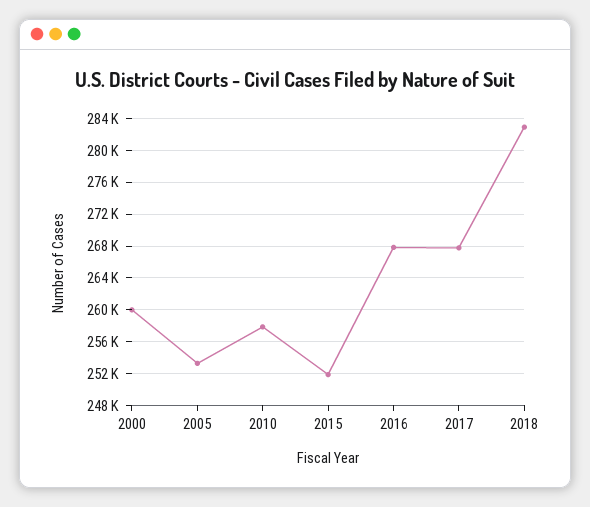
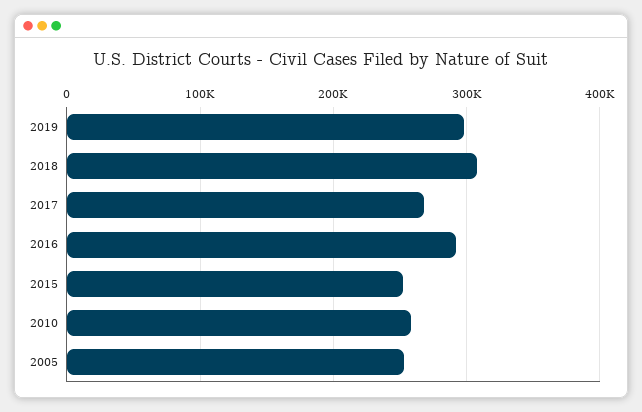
2000: 260000 -> none
2016: 268000 -> 290000
2018: 283000 -> 310000
2019: none -> 300000

